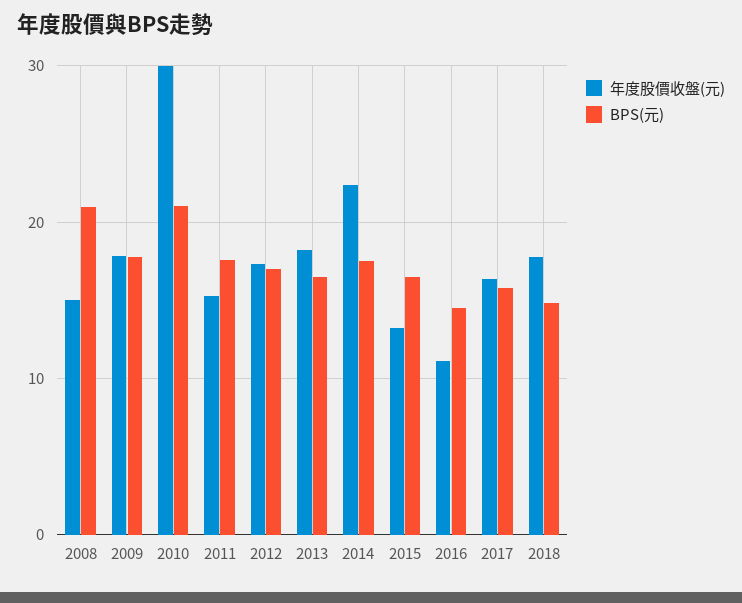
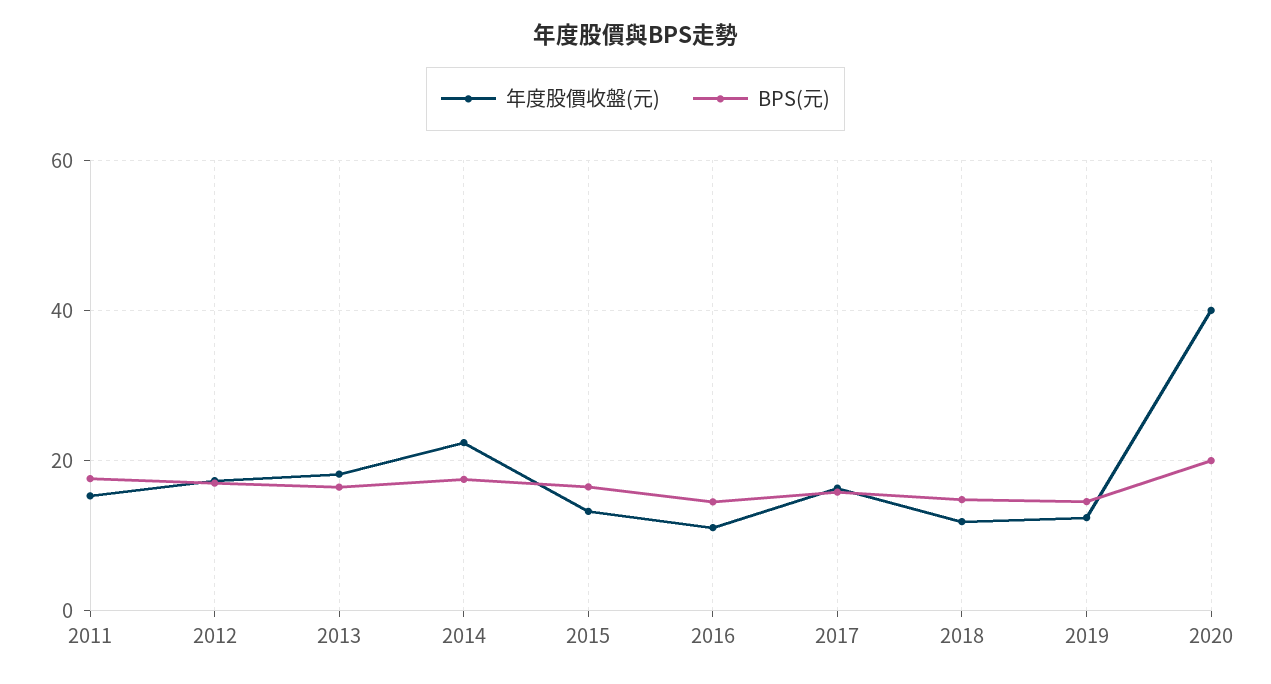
年度股價收盤(元), 2008: 15 -> none
BPS(元), 2008: 21 -> none
年度股價收盤(元), 2009: 18 -> none
BPS(元), 2009: 18 -> none
年度股價收盤(元), 2010: 30 -> none
BPS(元), 2010: 21 -> none
年度股價收盤(元), 2018: 18 -> 12
年度股價收盤(元), 2019: none -> 12
BPS(元), 2019: none -> 14
年度股價收盤(元), 2020: none -> 40
BPS(元), 2020: none -> 20

